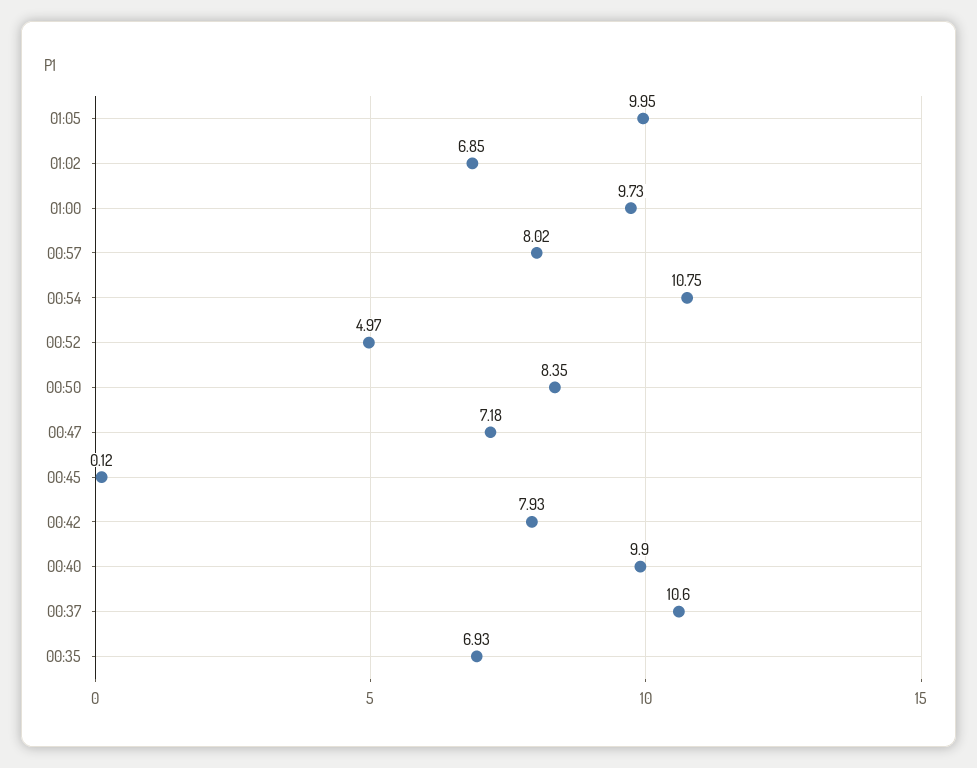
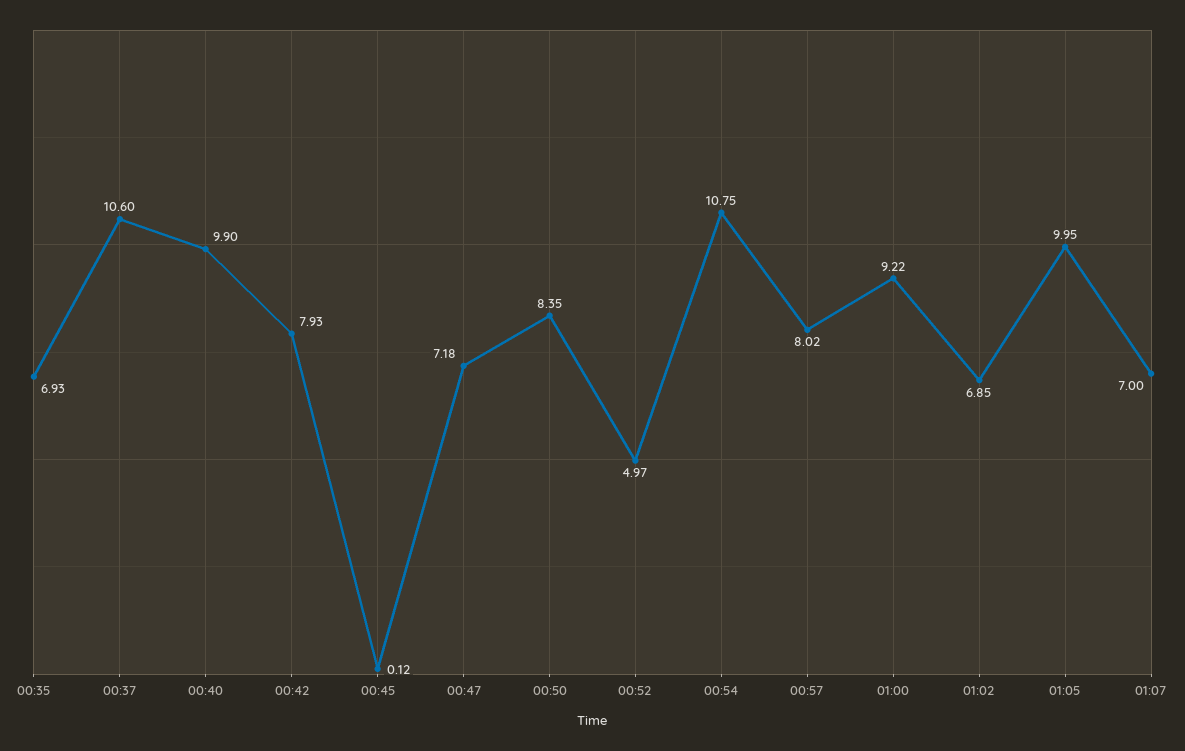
01:00: 9.73 -> 9.22
01:07: none -> 7

